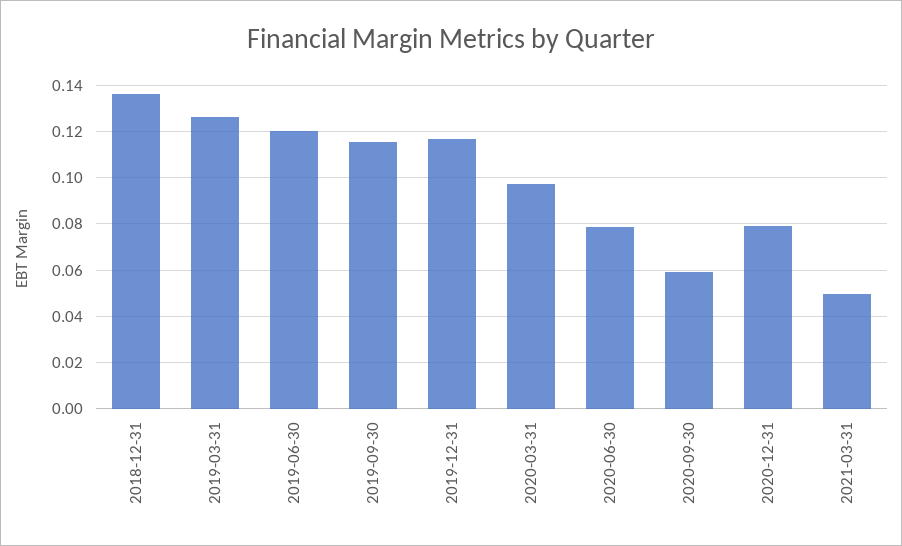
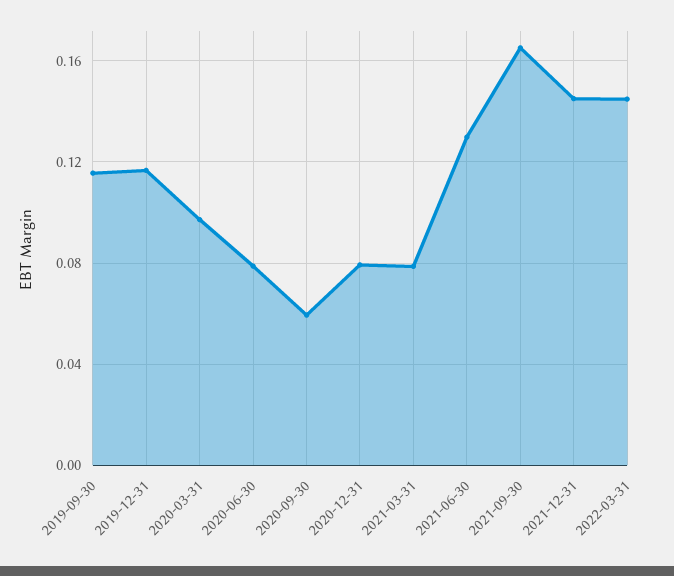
2018-12-31: 0.135 -> none
2019-03-31: 0.125 -> none
2019-06-30: 0.12 -> none
2021-03-31: 0.05 -> 0.08
2021-06-30: none -> 0.13
2021-09-30: none -> 0.165
2021-12-31: none -> 0.145
2022-03-31: none -> 0.145

